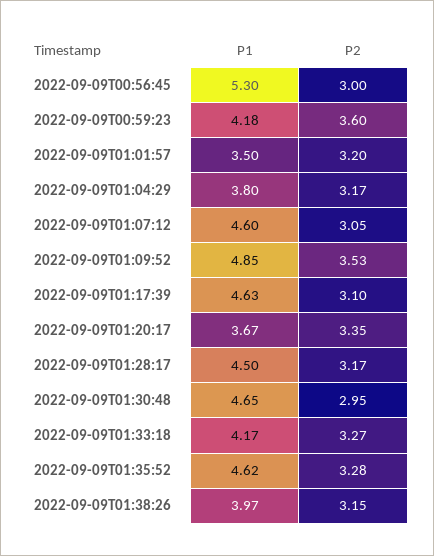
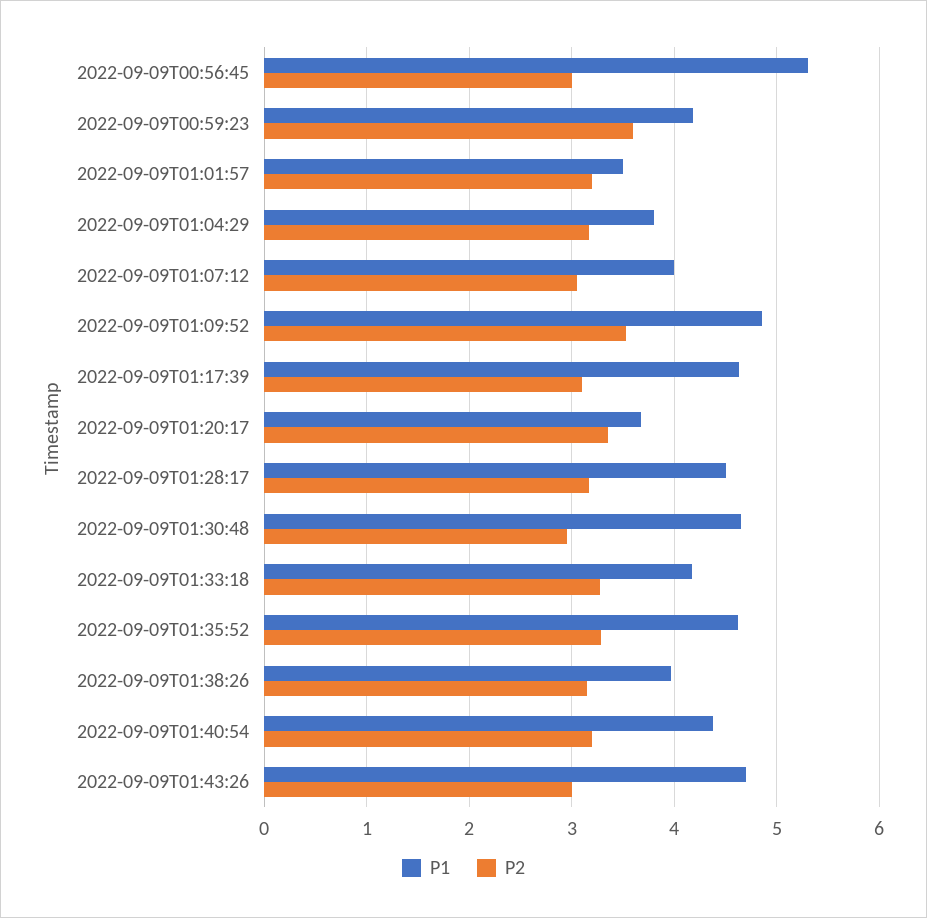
P1, 2022-09-09T01:07:12: 4.6 -> 4
P1, 2022-09-09T01:40:54: none -> 4.4
P2, 2022-09-09T01:40:54: none -> 3.2
P1, 2022-09-09T01:43:26: none -> 4.7
P2, 2022-09-09T01:43:26: none -> 3

